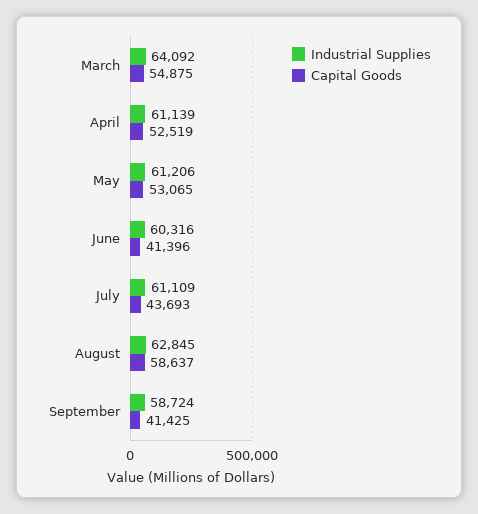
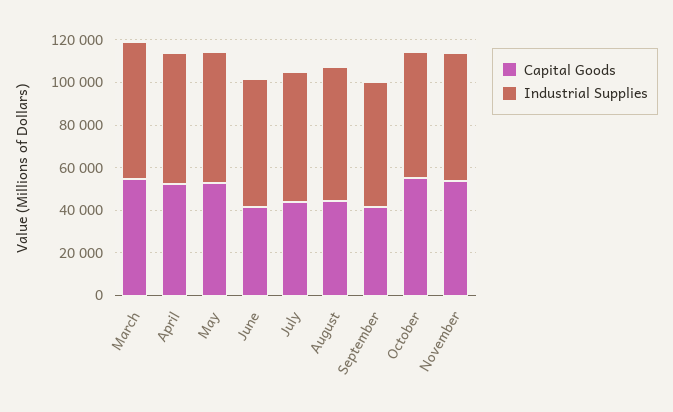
Capital Goods, August: 58637 -> 45000
Capital Goods, October: none -> 55000
Industrial Supplies, October: none -> 60000
Capital Goods, November: none -> 55000
Industrial Supplies, November: none -> 60000

